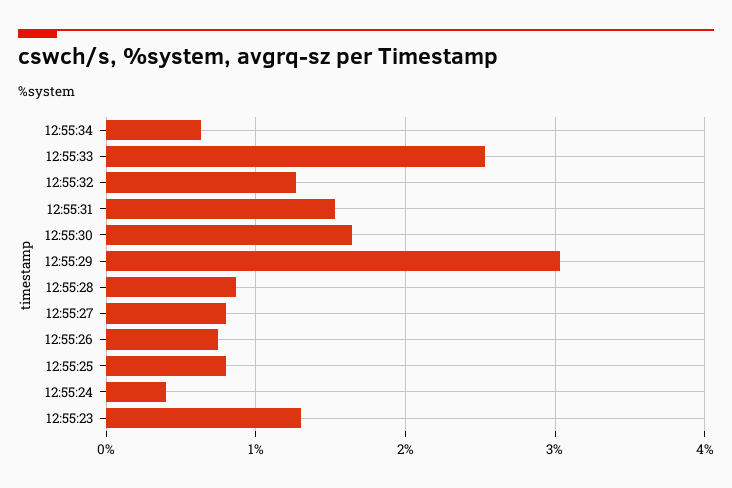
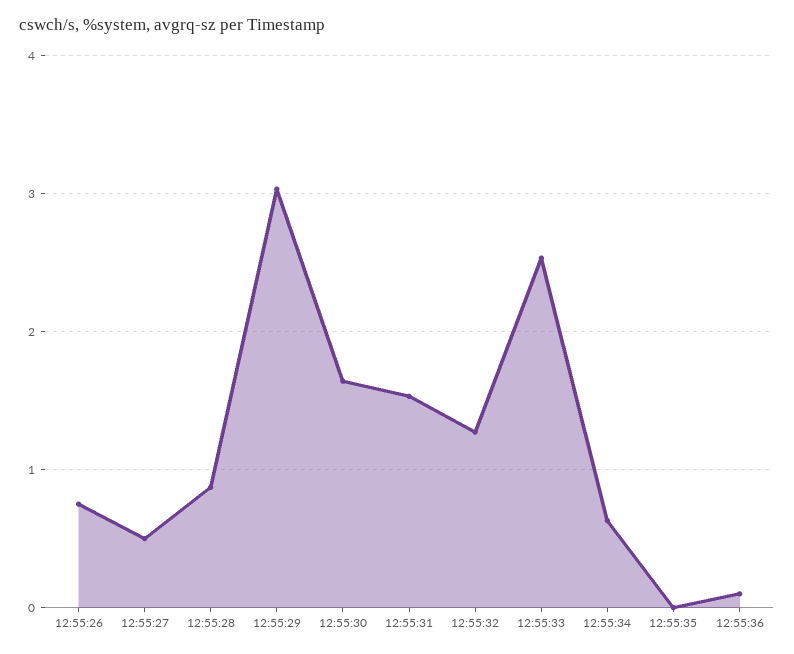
12:55:27: 0.8 -> 0.5
12:55:25: 0.8 -> none
12:55:24: 0.4 -> none
12:55:23: 1.3 -> none
12:55:35: none -> 0
12:55:36: none -> 0.1

